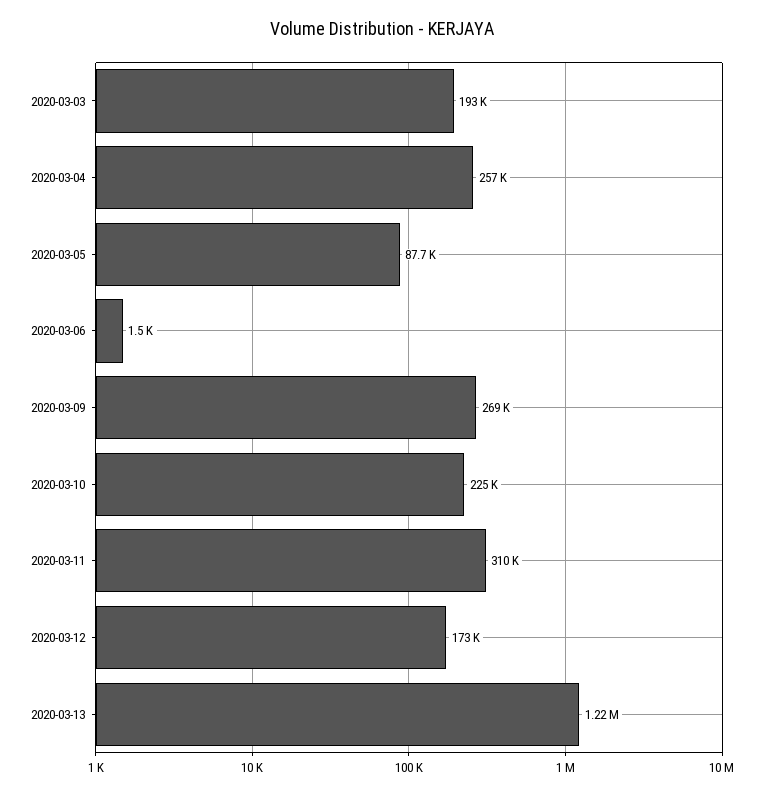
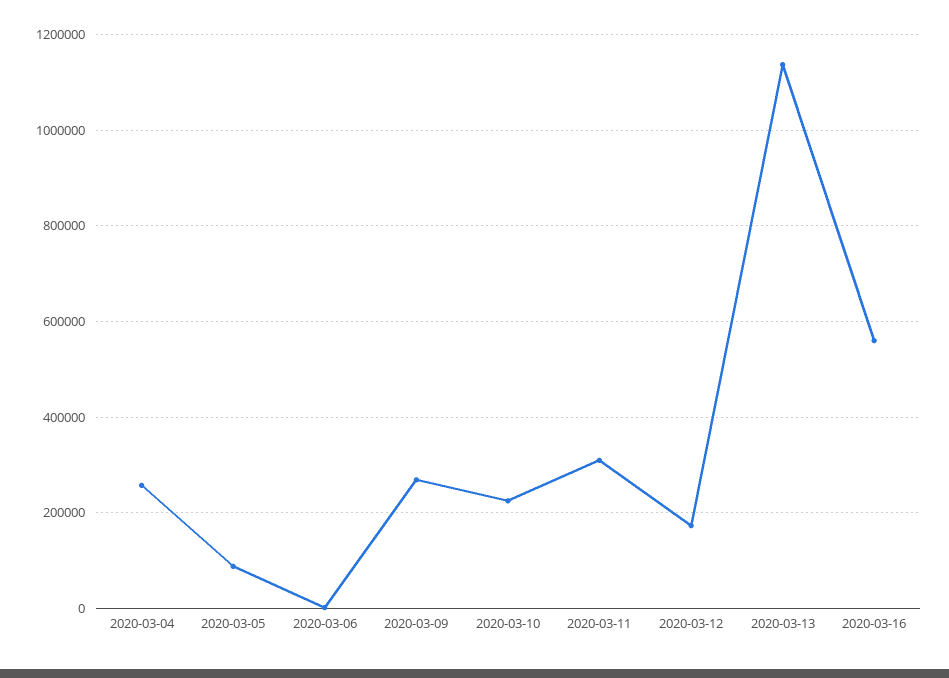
2020-03-03: 193000 -> none
2020-03-13: 1220000 -> 1140000
2020-03-16: none -> 560000

